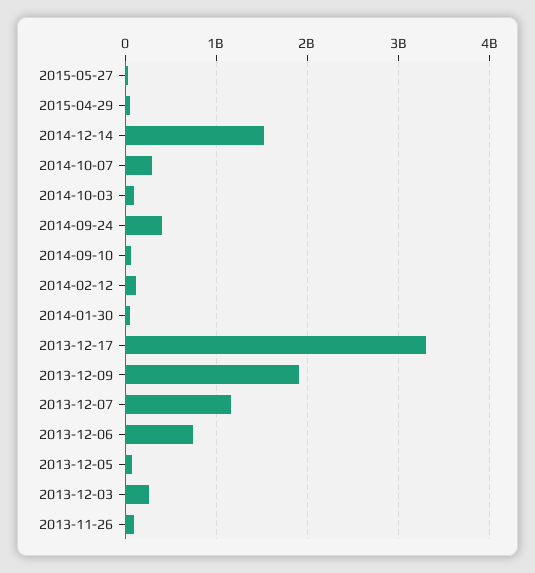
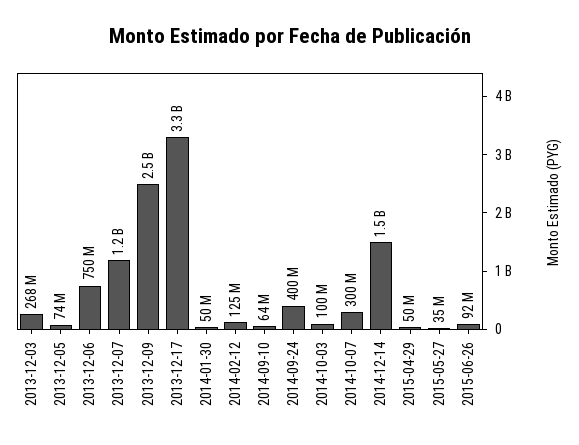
2013-12-09: 1900000000 -> 2500000000
2013-11-26: 100000000 -> none
2015-06-26: none -> 92000000

